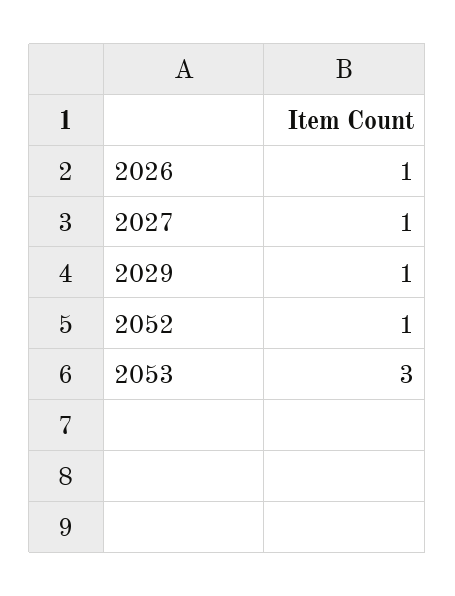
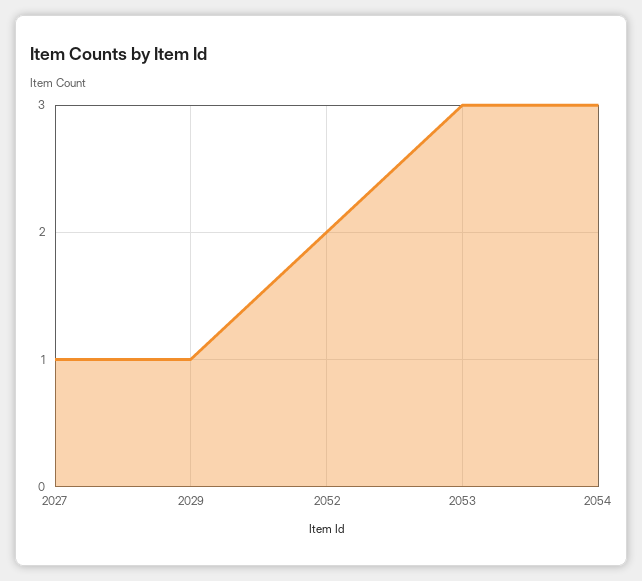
2026: 1 -> none
2052: 1 -> 2
2054: none -> 3

